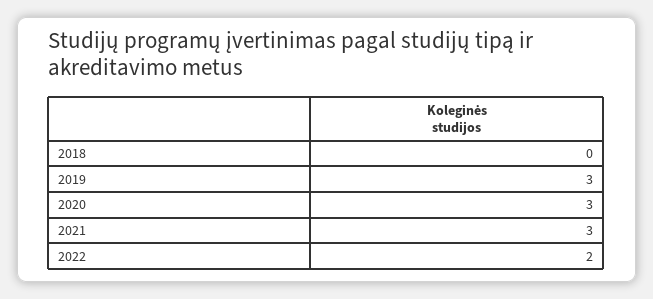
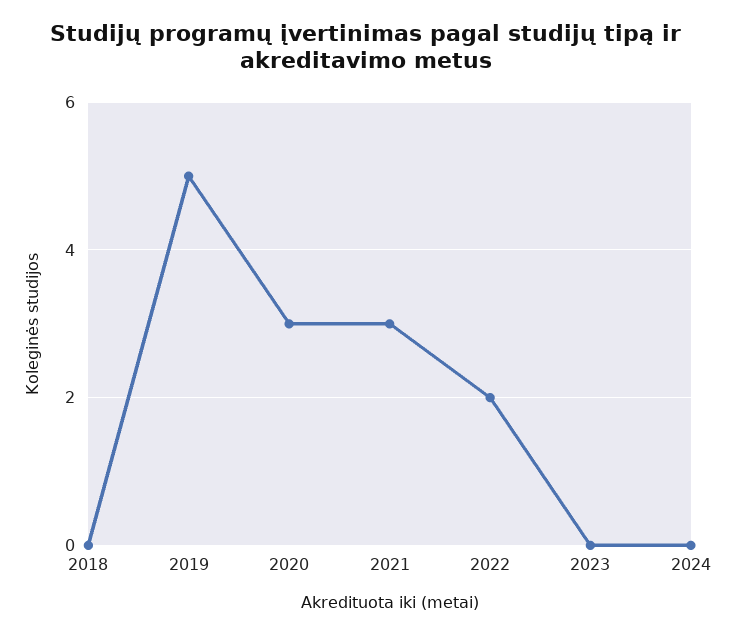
2019: 3 -> 5
2023: none -> 0
2024: none -> 0

